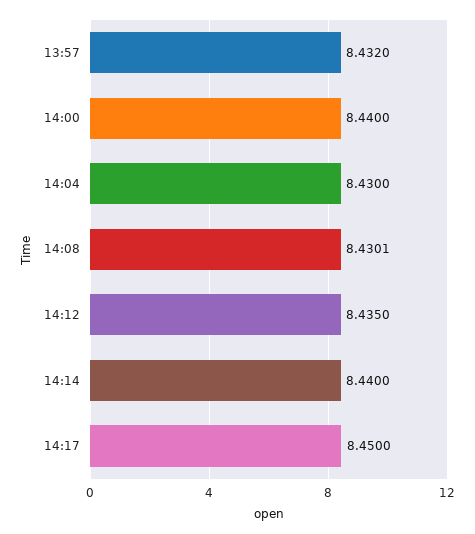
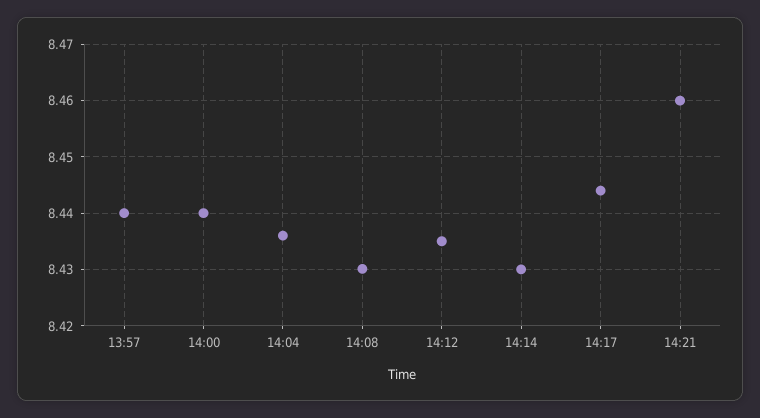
13:57: 8.432 -> 8.44
14:04: 8.43 -> 8.436
14:14: 8.44 -> 8.43
14:17: 8.45 -> 8.444
14:21: none -> 8.46

